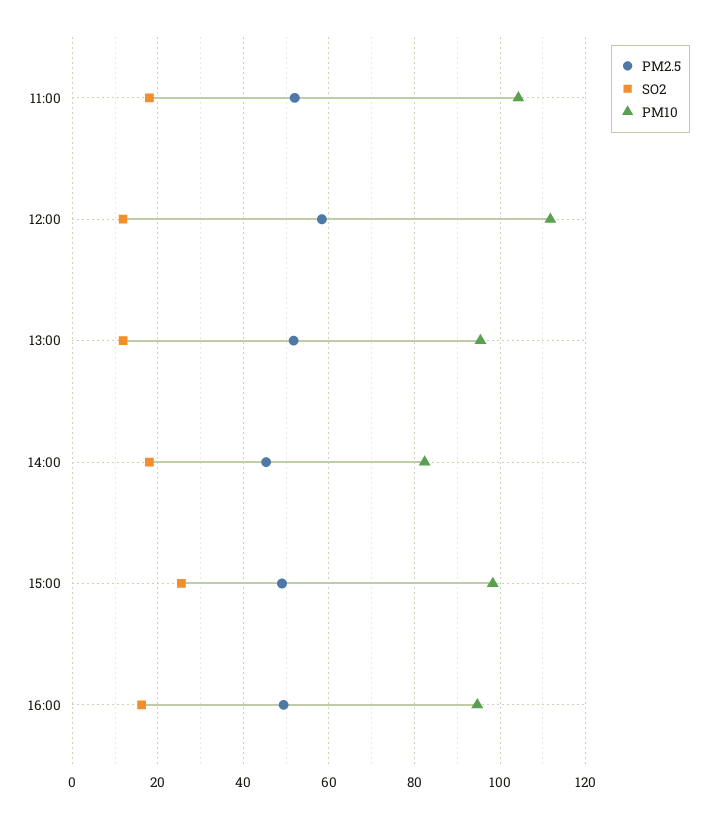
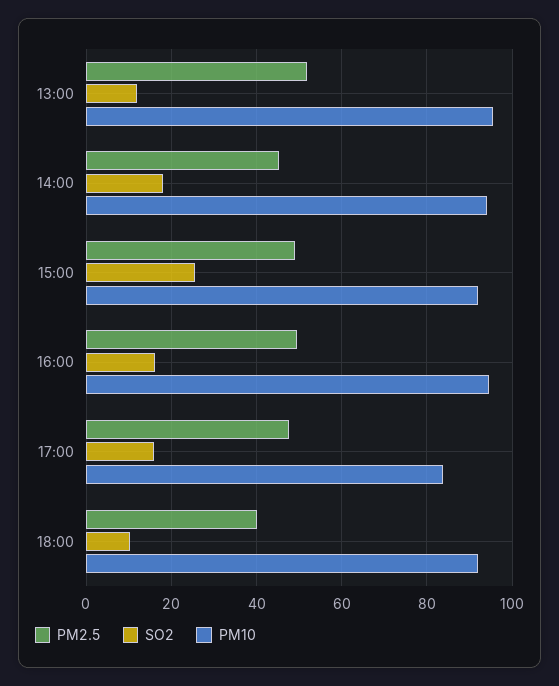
PM2.5, 11:00: 52 -> none
SO2, 11:00: 18 -> none
PM10, 11:00: 104 -> none
PM2.5, 12:00: 58 -> none
SO2, 12:00: 12 -> none
PM10, 12:00: 112 -> none
PM10, 14:00: 82 -> 94
PM10, 15:00: 98 -> 92
PM2.5, 17:00: none -> 48
SO2, 17:00: none -> 16
PM10, 17:00: none -> 84
PM2.5, 18:00: none -> 40
SO2, 18:00: none -> 10
PM10, 18:00: none -> 92

